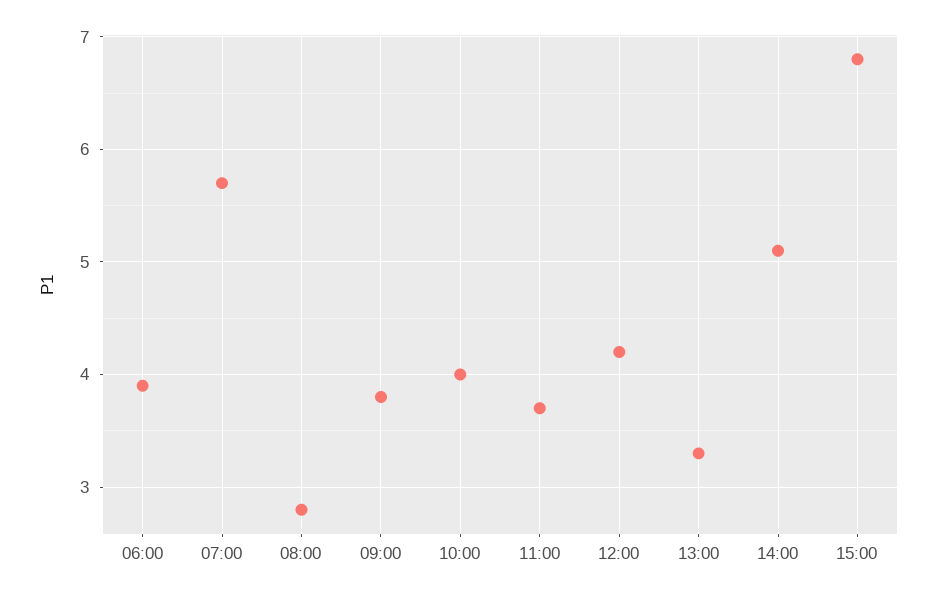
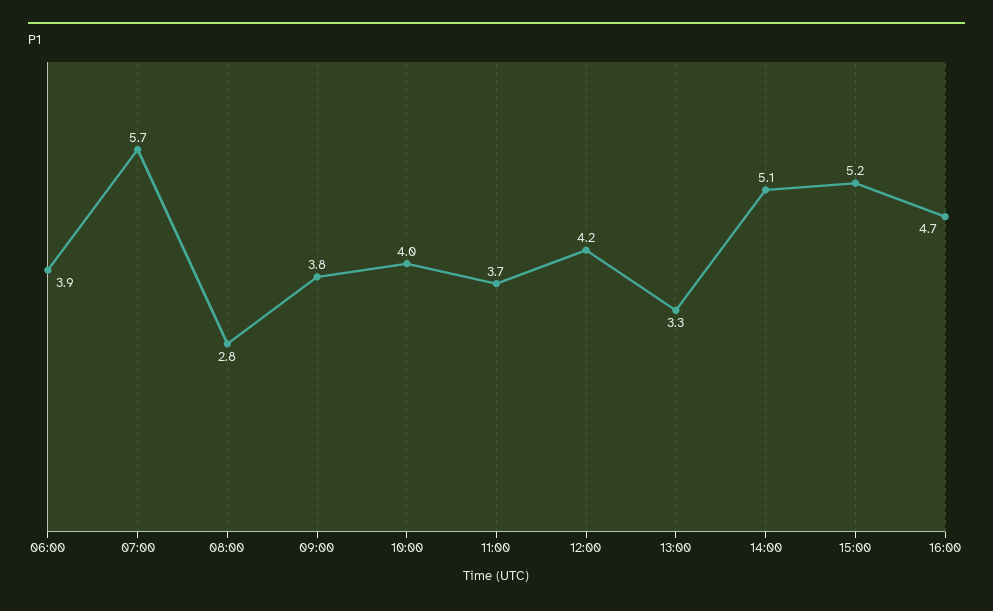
15:00: 6.8 -> 5.2
16:00: none -> 4.7

